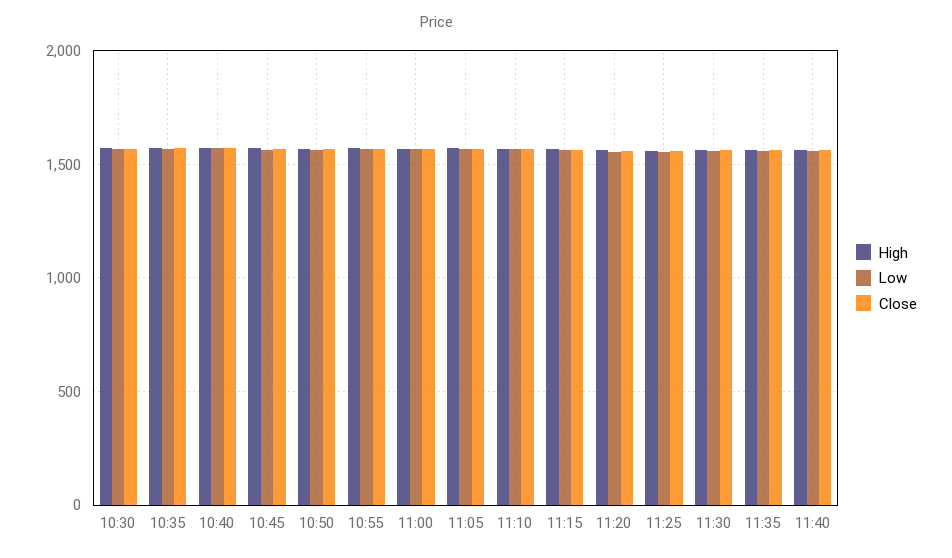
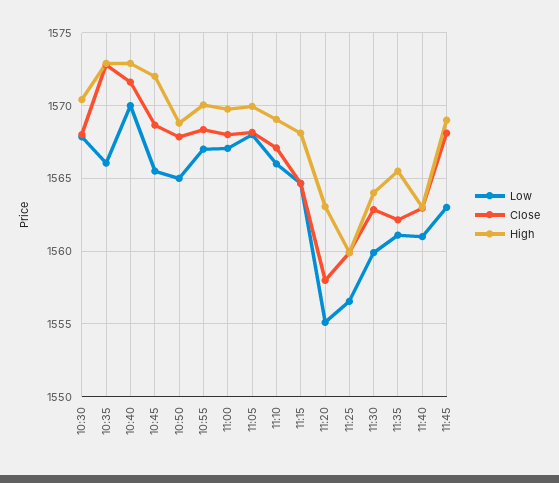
Low, 11:45: none -> 1563
Close, 11:45: none -> 1568
High, 11:45: none -> 1569

